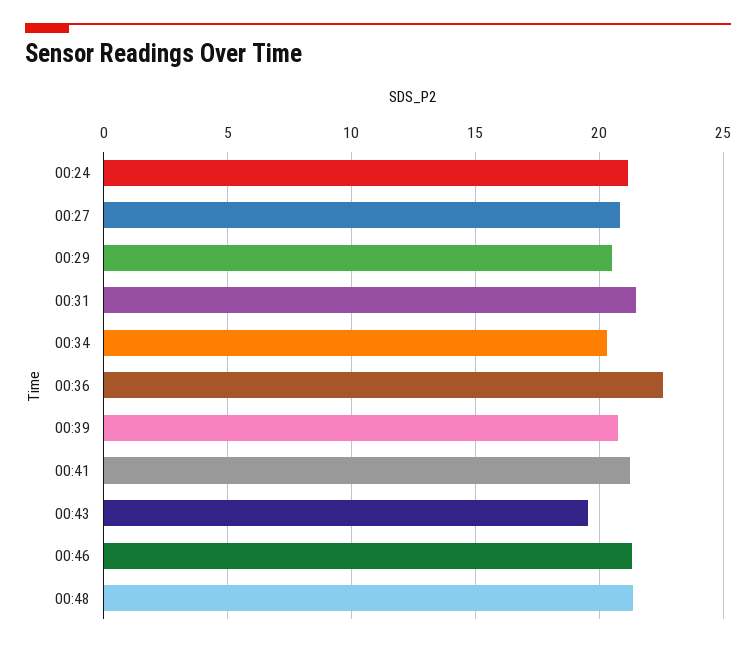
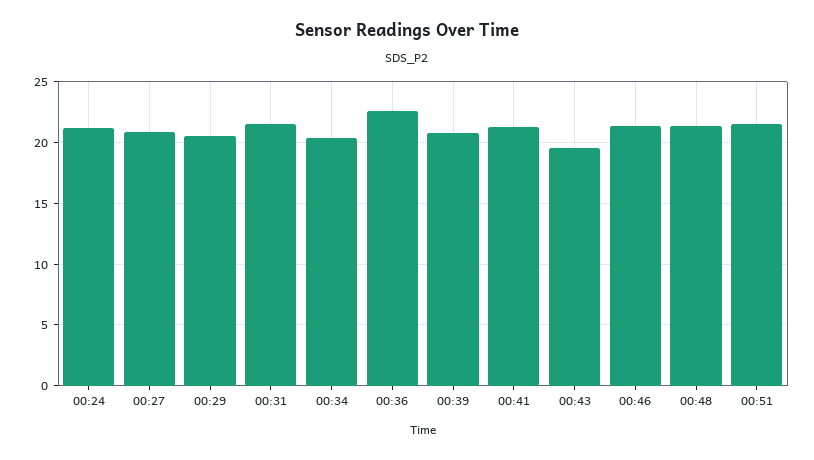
00:51: none -> 21.5

